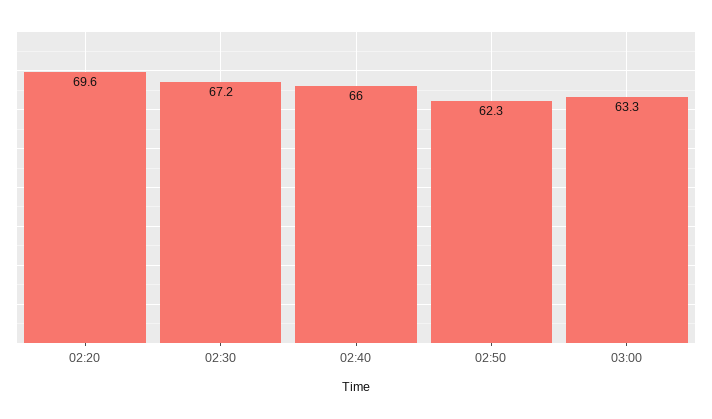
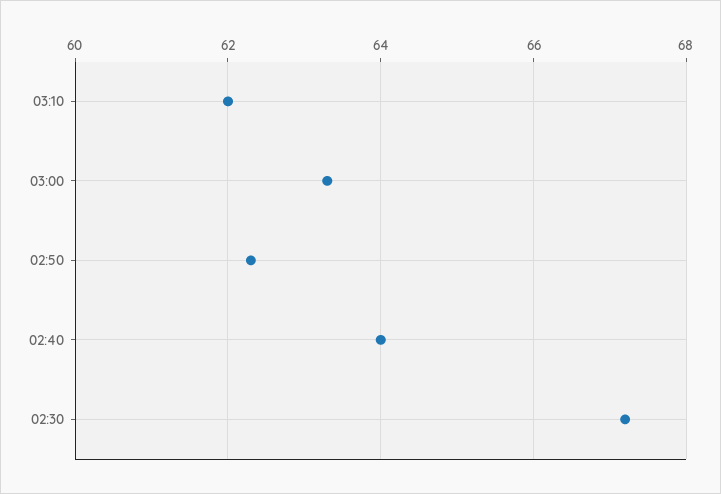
02:20: 69.6 -> none
02:40: 66 -> 64
03:10: none -> 62

